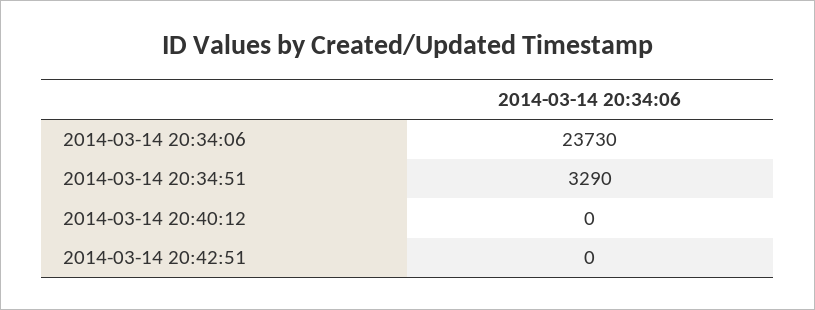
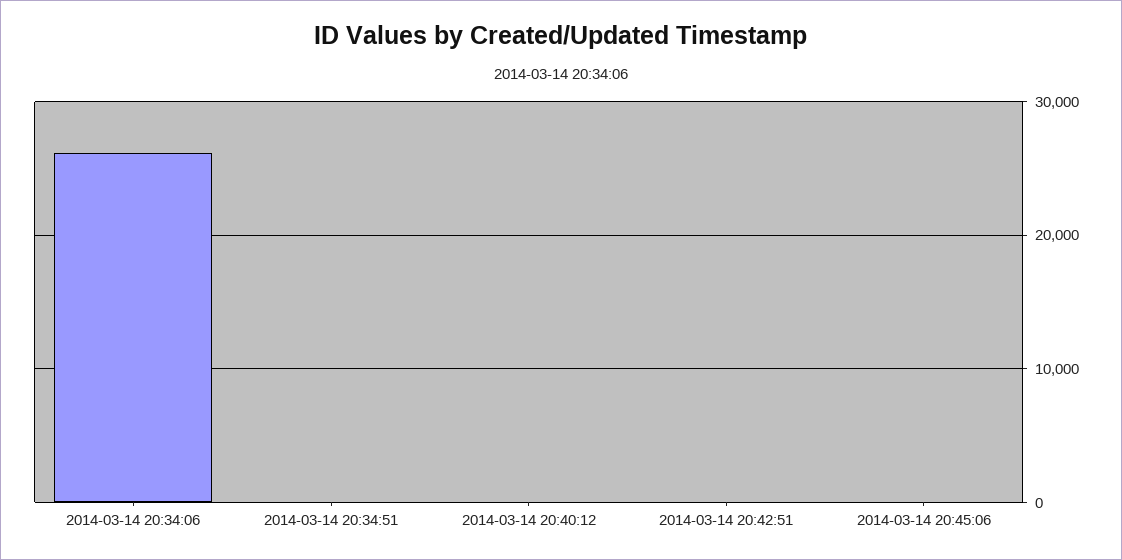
2014-03-14 20:34:06: 23730 -> 26000
2014-03-14 20:34:51: 3290 -> 0
2014-03-14 20:45:06: none -> 0

